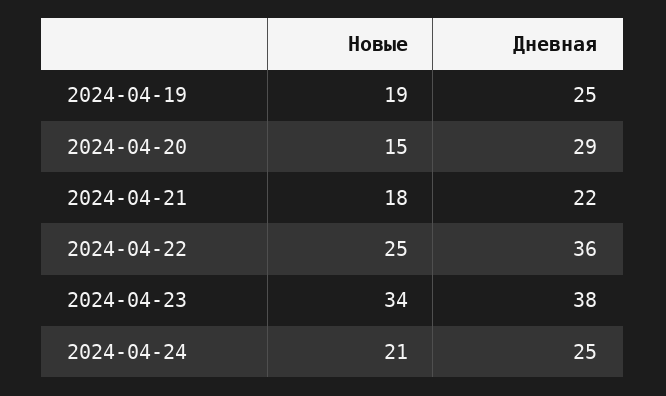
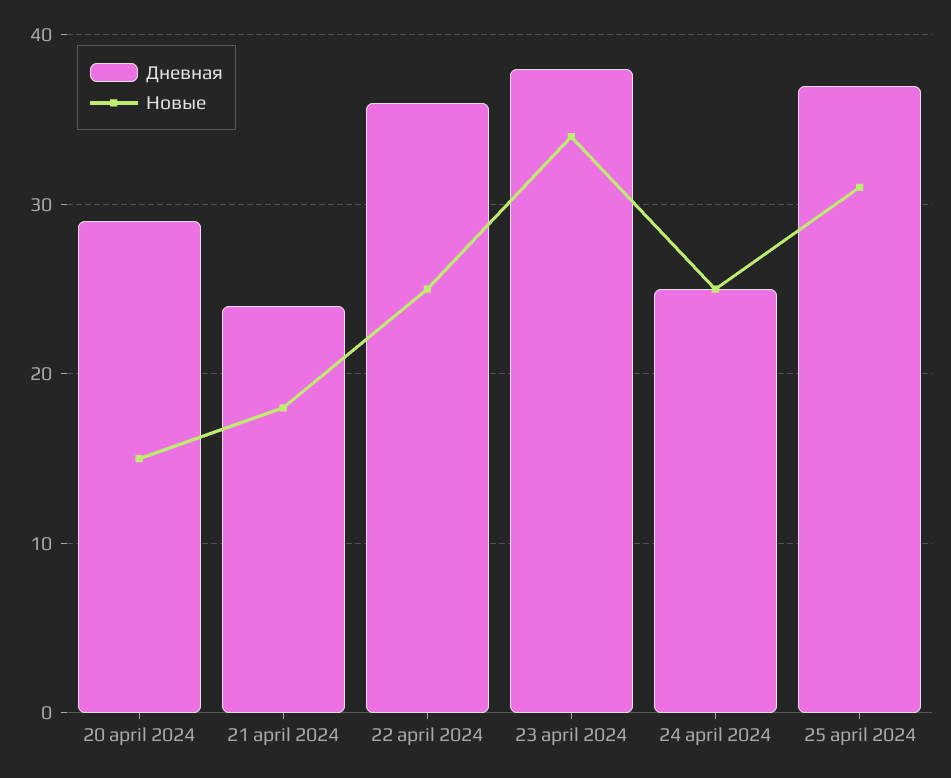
Новые, 2024-04-19: 19 -> none
Дневная, 2024-04-19: 25 -> none
Дневная, 2024-04-21: 22 -> 24
Новые, 2024-04-24: 21 -> 25
Дневная, 25 april 2024: none -> 37
Новые, 25 april 2024: none -> 31

